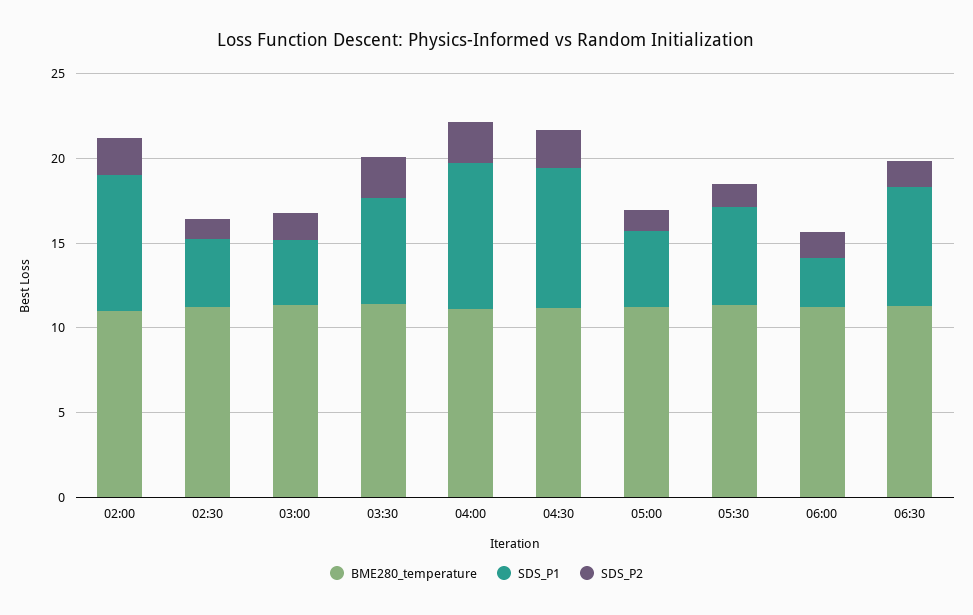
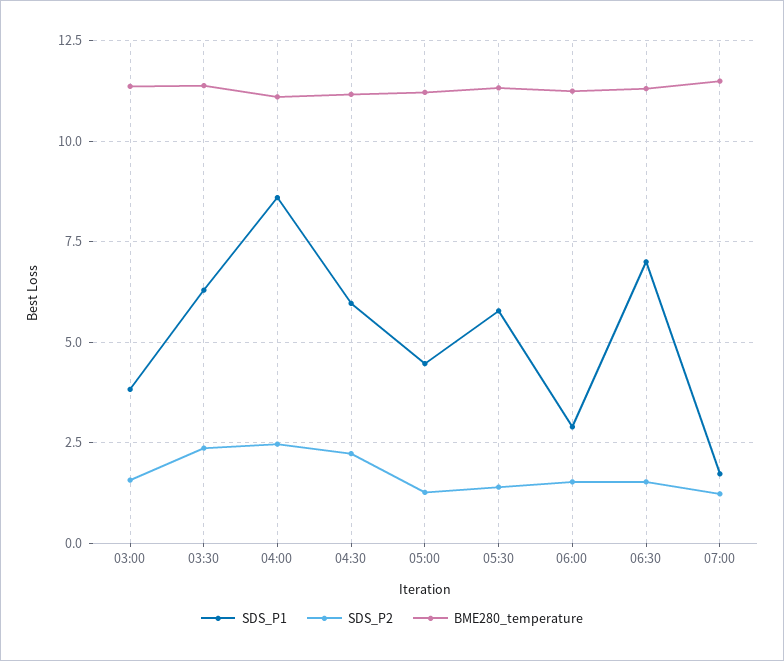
BME280_temperature, 02:00: 11 -> none
SDS_P1, 02:00: 8 -> none
SDS_P2, 02:00: 2 -> none
BME280_temperature, 02:30: 11 -> none
SDS_P1, 02:30: 4 -> none
SDS_P2, 02:30: 1 -> none
SDS_P1, 04:30: 8 -> 6
SDS_P1, 07:00: none -> 1.75
SDS_P2, 07:00: none -> 1.25
BME280_temperature, 07:00: none -> 11.5

